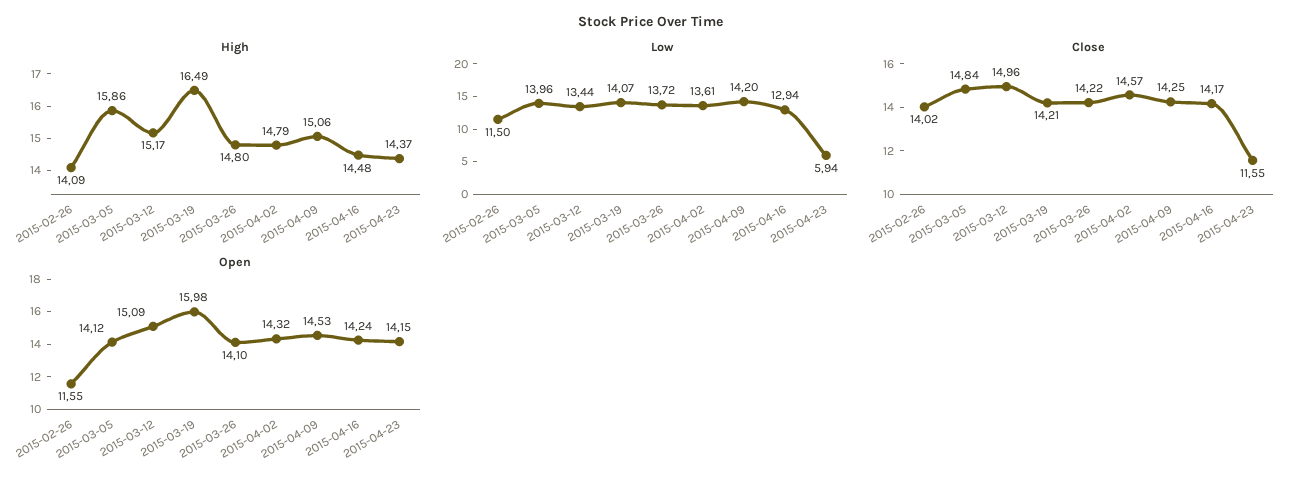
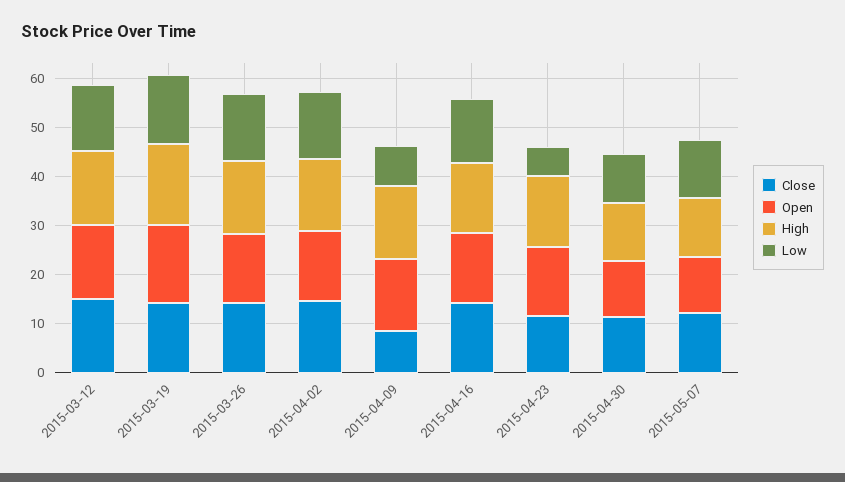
High, 2015-02-26: 14.09 -> none
High, 2015-03-05: 15.86 -> none
Low, 2015-02-26: 11.5 -> none
Low, 2015-03-05: 13.96 -> none
Low, 2015-04-09: 14.2 -> 8
Close, 2015-02-26: 14.02 -> none
Close, 2015-03-05: 14.84 -> none
Close, 2015-04-09: 14.25 -> 8
Open, 2015-02-26: 11.55 -> none
Open, 2015-03-05: 14.12 -> none
Close, 2015-04-30: none -> 12
Open, 2015-04-30: none -> 12
High, 2015-04-30: none -> 12
Low, 2015-04-30: none -> 10
Close, 2015-05-07: none -> 12
Open, 2015-05-07: none -> 12
High, 2015-05-07: none -> 12
Low, 2015-05-07: none -> 12

